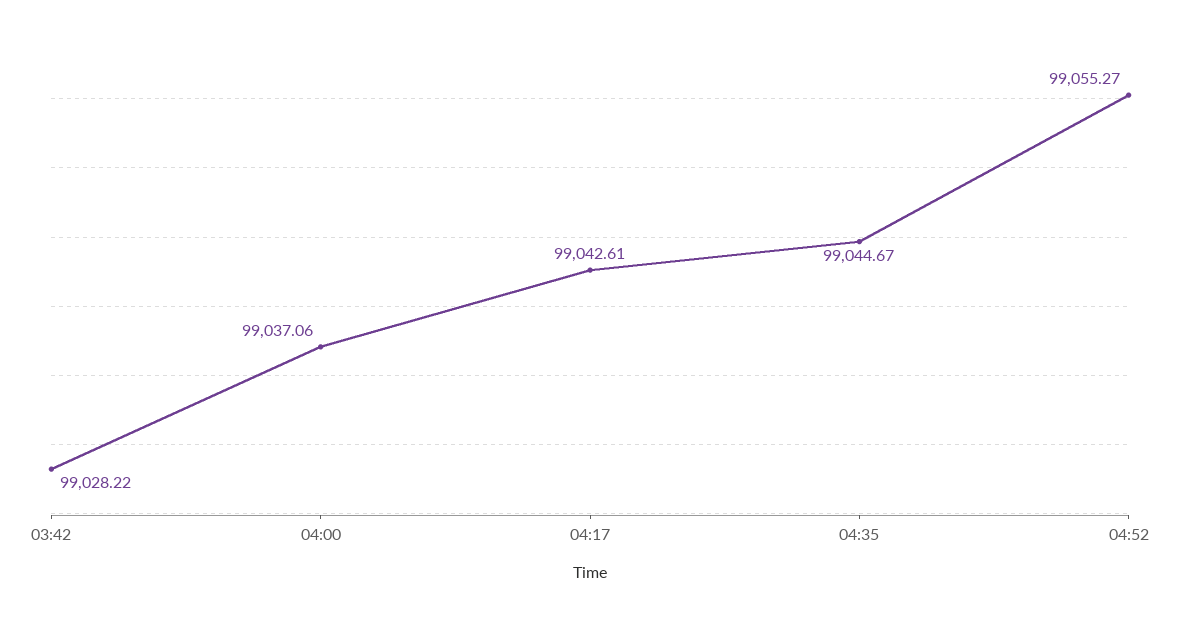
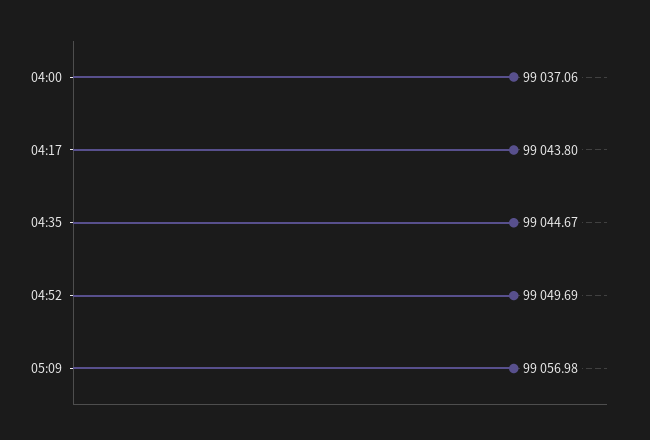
03:42: 99028.22 -> none
04:17: 99042.61 -> 99043.8
04:52: 99055.27 -> 99049.69
05:09: none -> 99056.98

